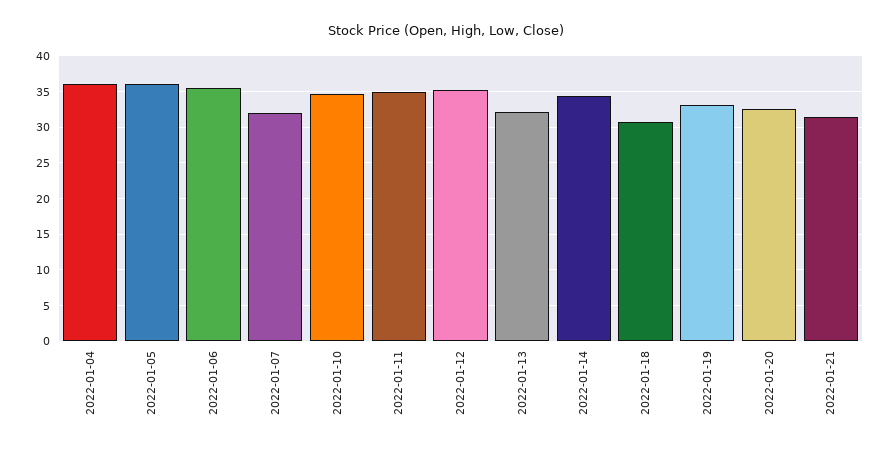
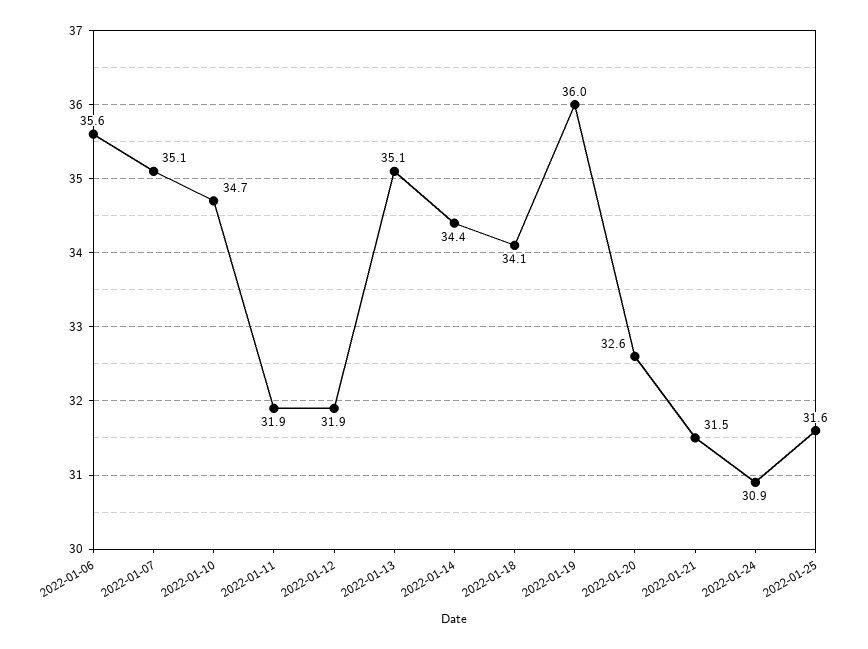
2022-01-04: 36 -> none
2022-01-05: 36 -> none
2022-01-07: 32 -> 35.1
2022-01-11: 35 -> 31.9
2022-01-12: 35 -> 31.9
2022-01-13: 32 -> 35.1
2022-01-18: 31 -> 34.1
2022-01-19: 33 -> 36
2022-01-24: none -> 30.9
2022-01-25: none -> 31.6

